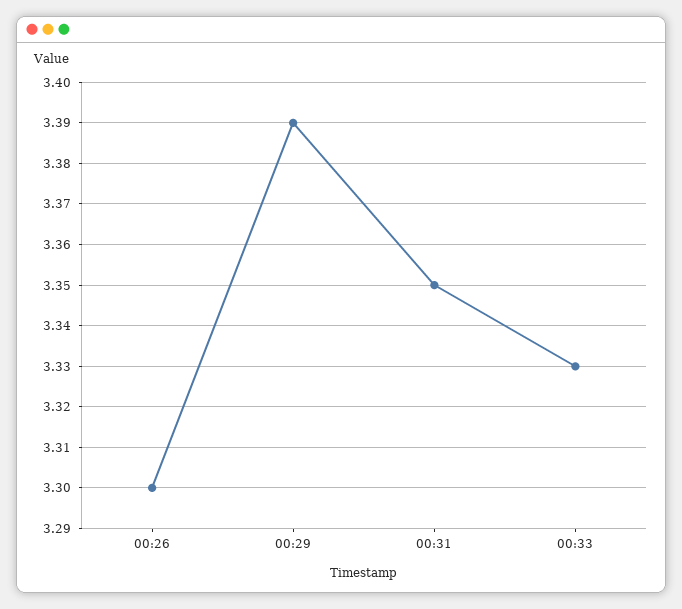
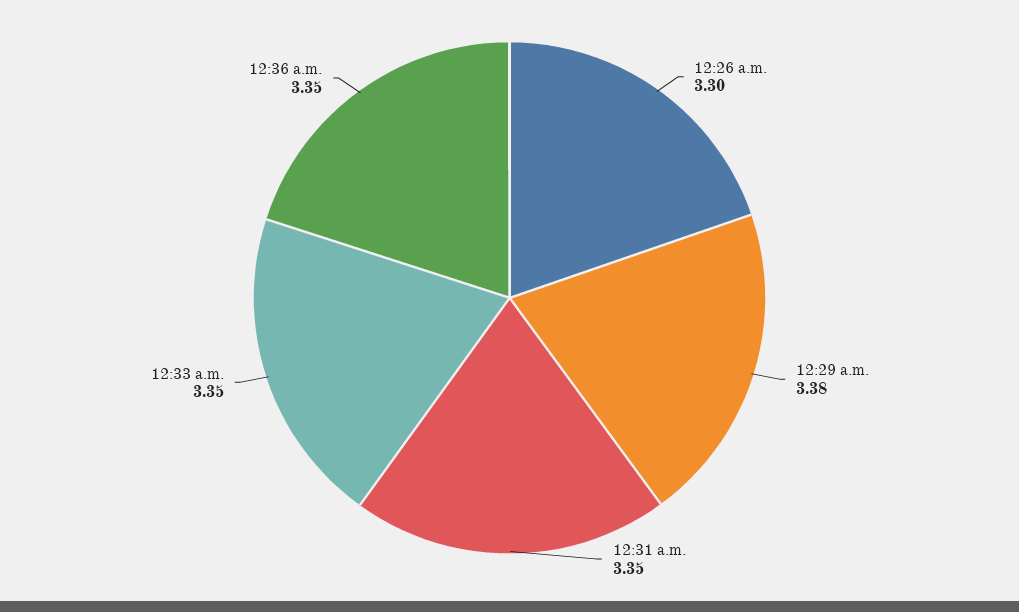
00:29: 3.39 -> 3.38
00:33: 3.33 -> 3.35
12:36 a.m.: none -> 3.35

